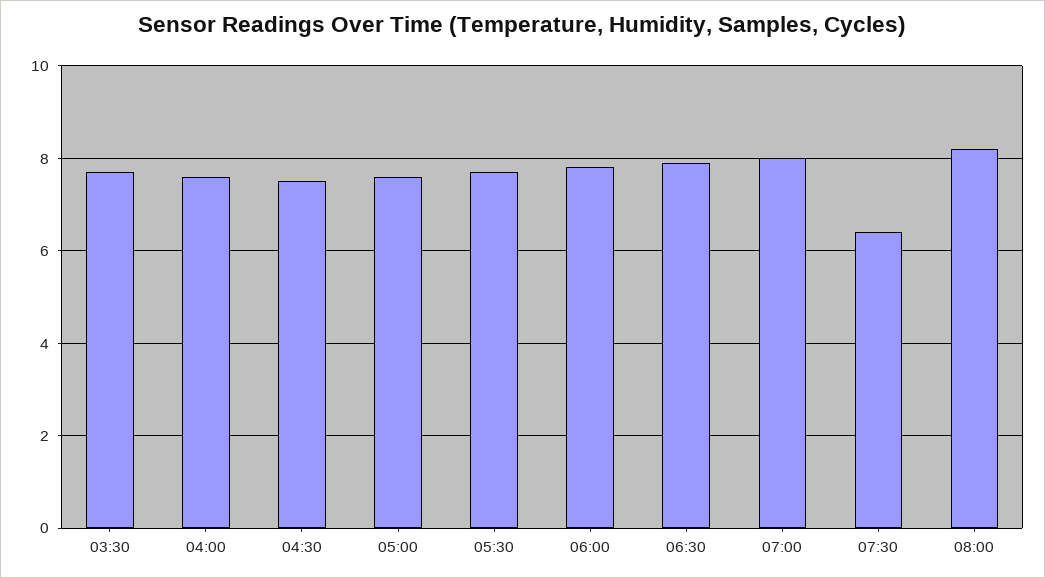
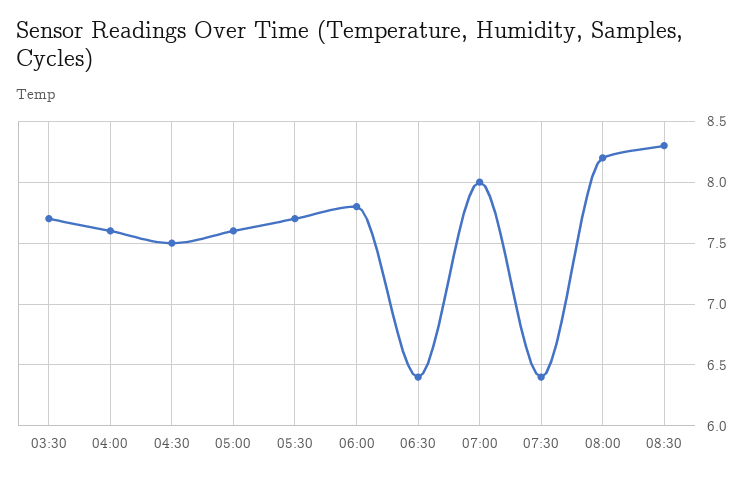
06:30: 8 -> 6.4
08:30: none -> 8.3

